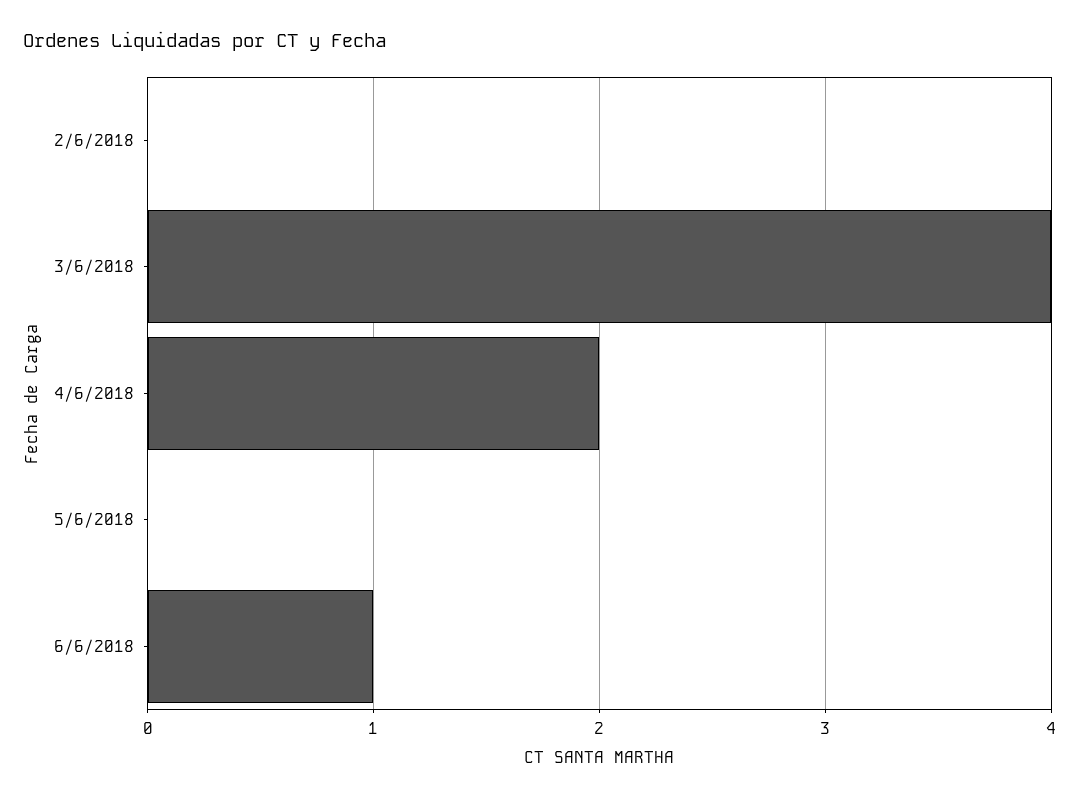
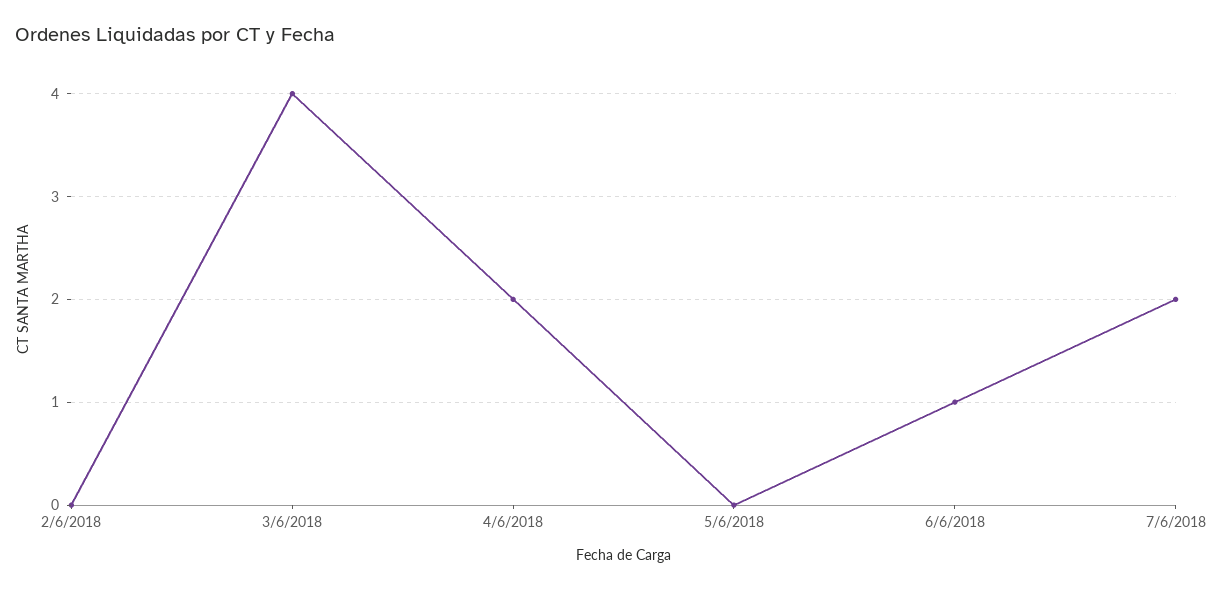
7/6/2018: none -> 2

